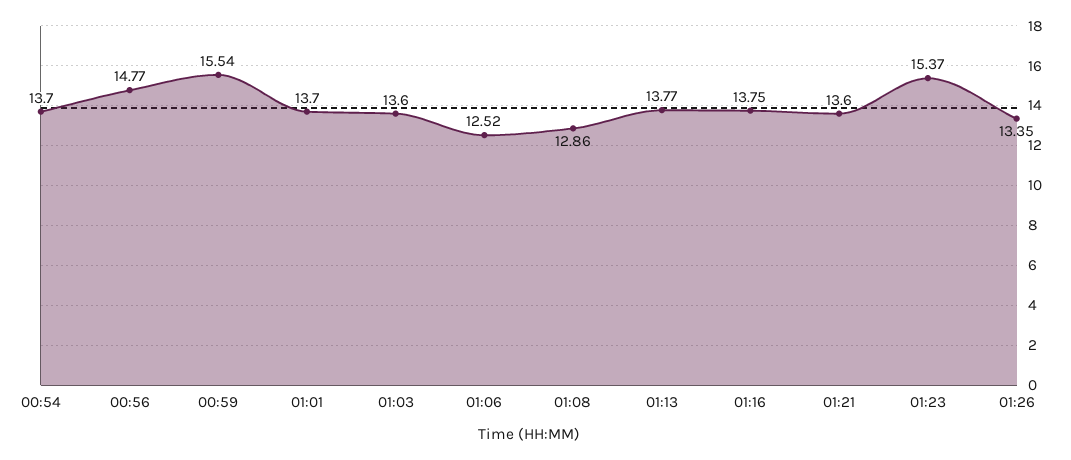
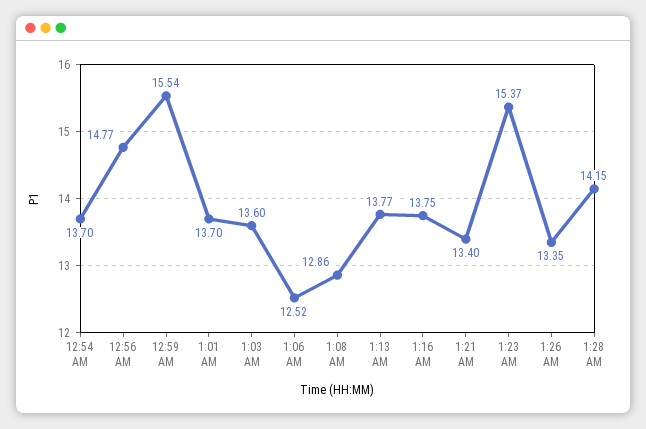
01:21: 13.6 -> 13.4
1:28 AM: none -> 14.15

